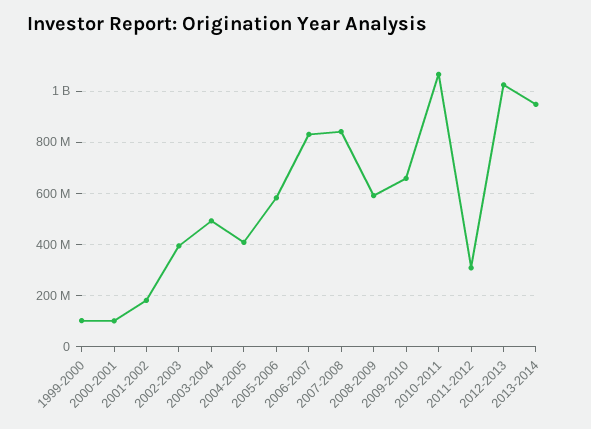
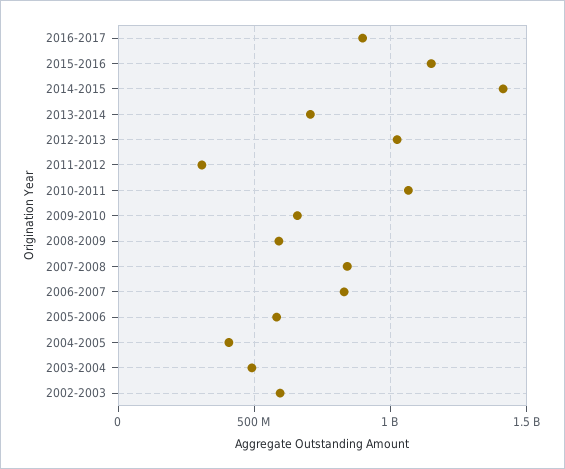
1999-2000: 100000000 -> none
2000-2001: 100000000 -> none
2001-2002: 175000000 -> none
2002-2003: 400000000 -> 600000000
2013-2014: 950000000 -> 700000000
2016-2017: none -> 900000000
2015-2016: none -> 1150000000
2014-2015: none -> 1400000000

